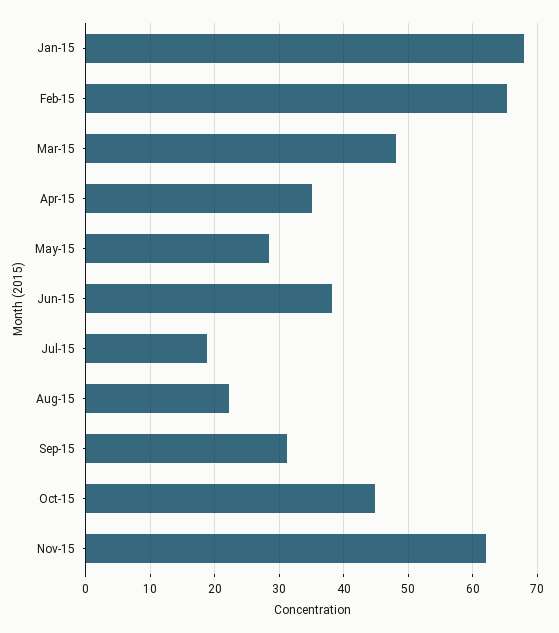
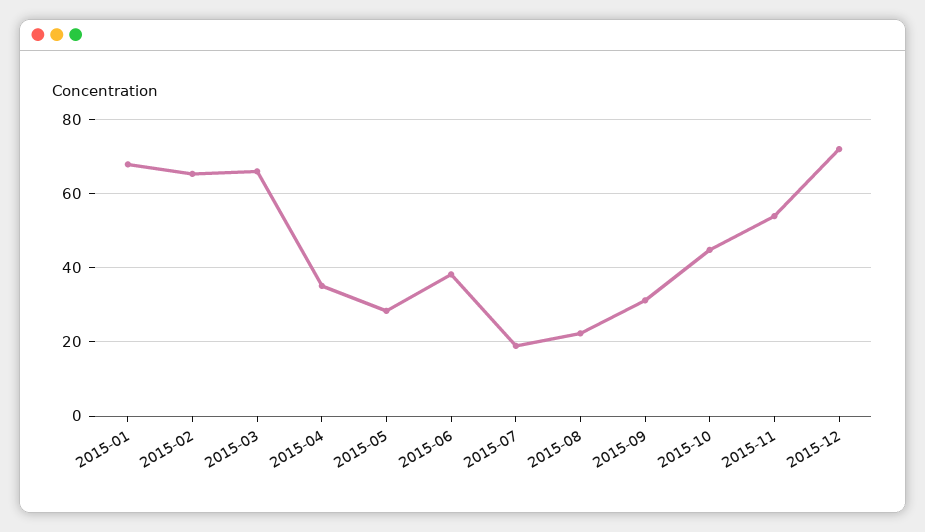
Mar-15: 48 -> 66
Nov-15: 62 -> 54
2015-12: none -> 72

